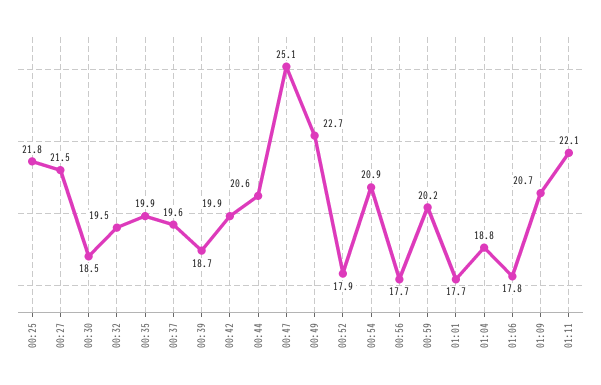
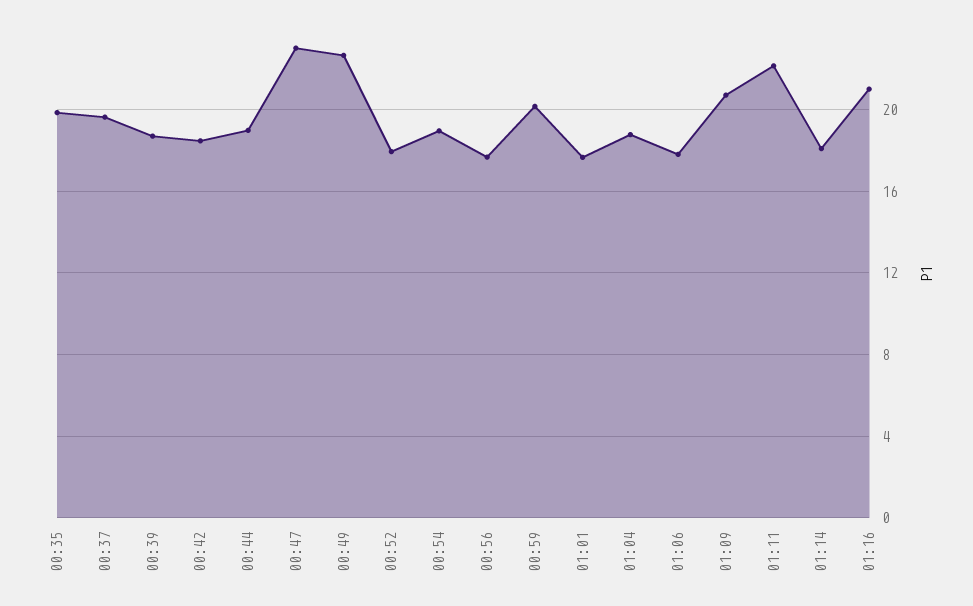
00:25: 21.8 -> none
00:27: 21.5 -> none
00:30: 18.5 -> none
00:32: 19.5 -> none
00:42: 19.9 -> 18.5
00:44: 20.6 -> 19
00:47: 25.1 -> 23
00:54: 20.9 -> 19
01:14: none -> 18
01:16: none -> 21

